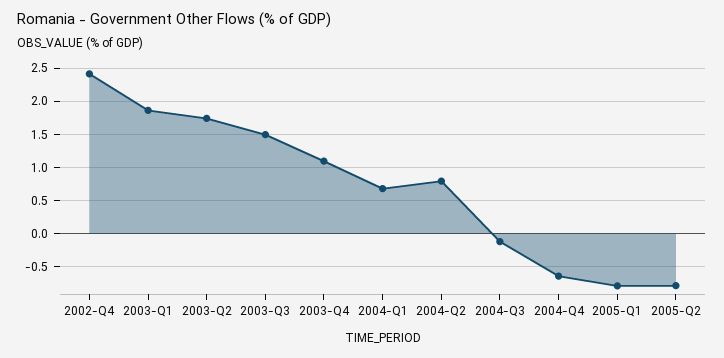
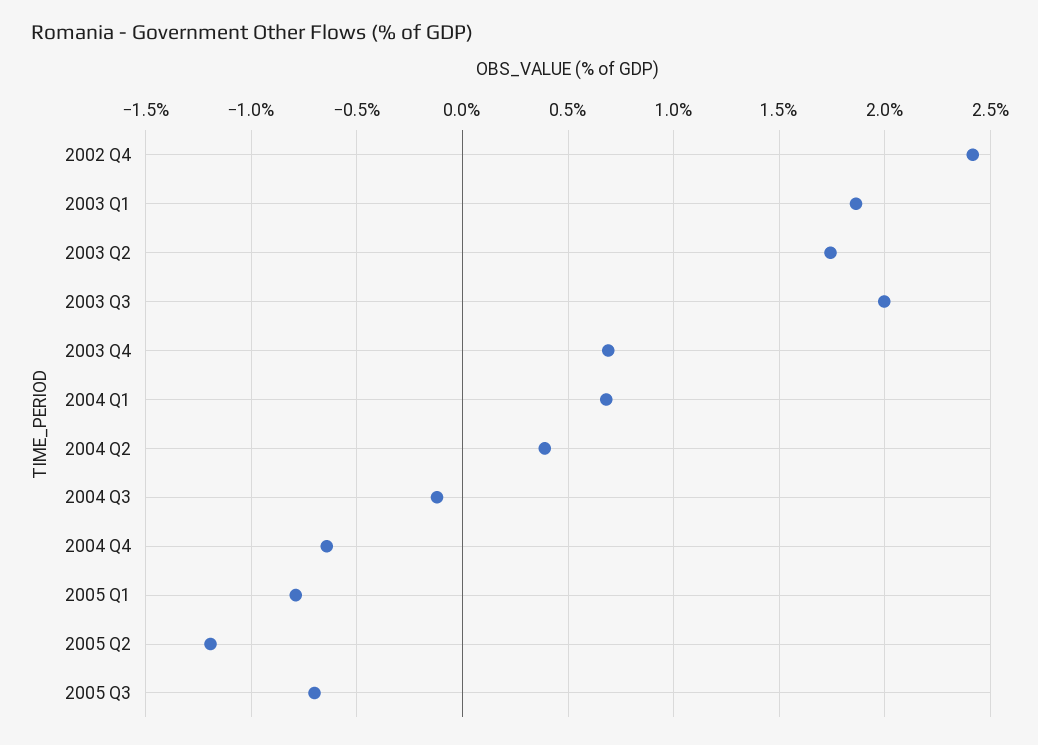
2003-Q3: 1.5 -> 2
2003-Q4: 1.1 -> 0.7
2004-Q2: 0.8 -> 0.4
2005-Q2: -0.8 -> -1.2
2005 Q3: none -> -0.7

